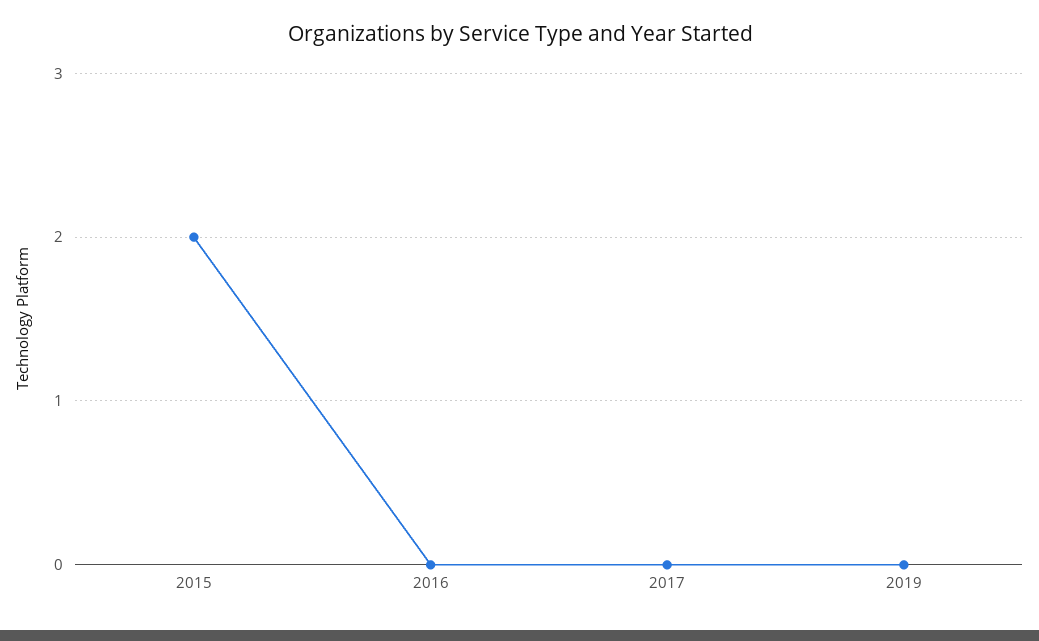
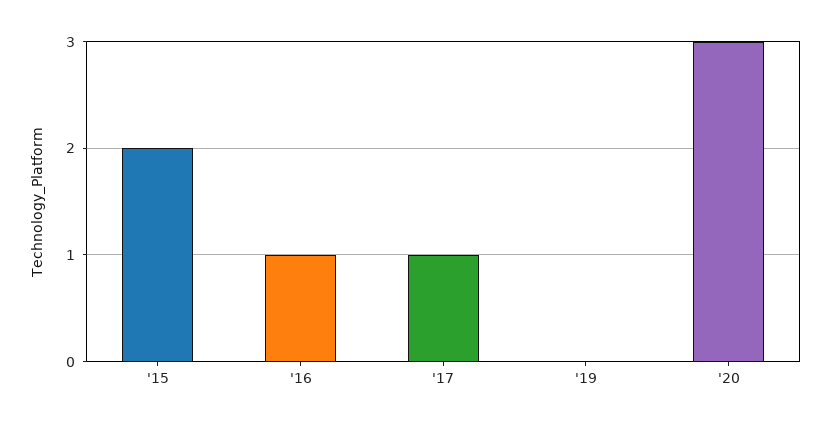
2016: 0 -> 1
2017: 0 -> 1
'20: none -> 3

